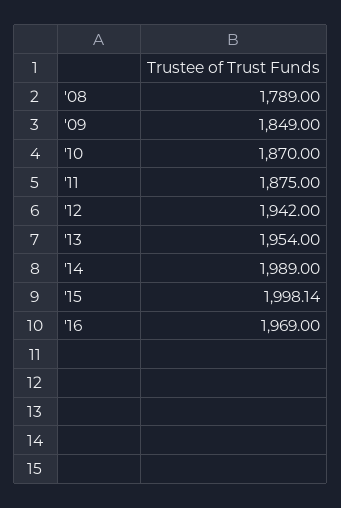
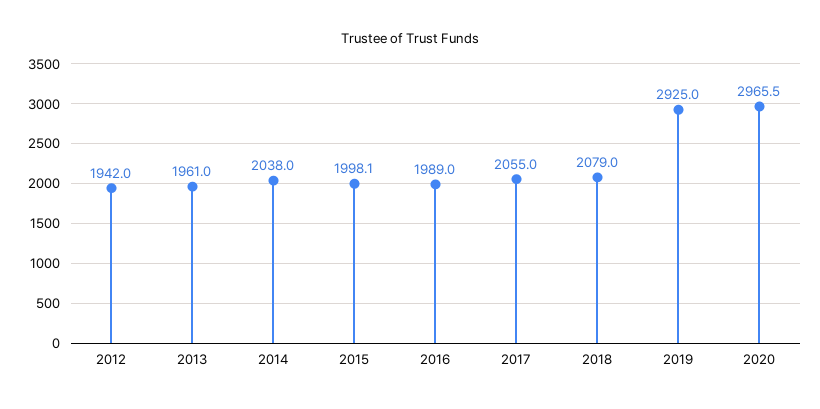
'08: 1789 -> none
'09: 1849 -> none
'10: 1870 -> none
'11: 1875 -> none
'13: 1954 -> 1961
'14: 1989 -> 2038
'16: 1969 -> 1989
2017: none -> 2055
2018: none -> 2079
2019: none -> 2925
2020: none -> 2965.5

